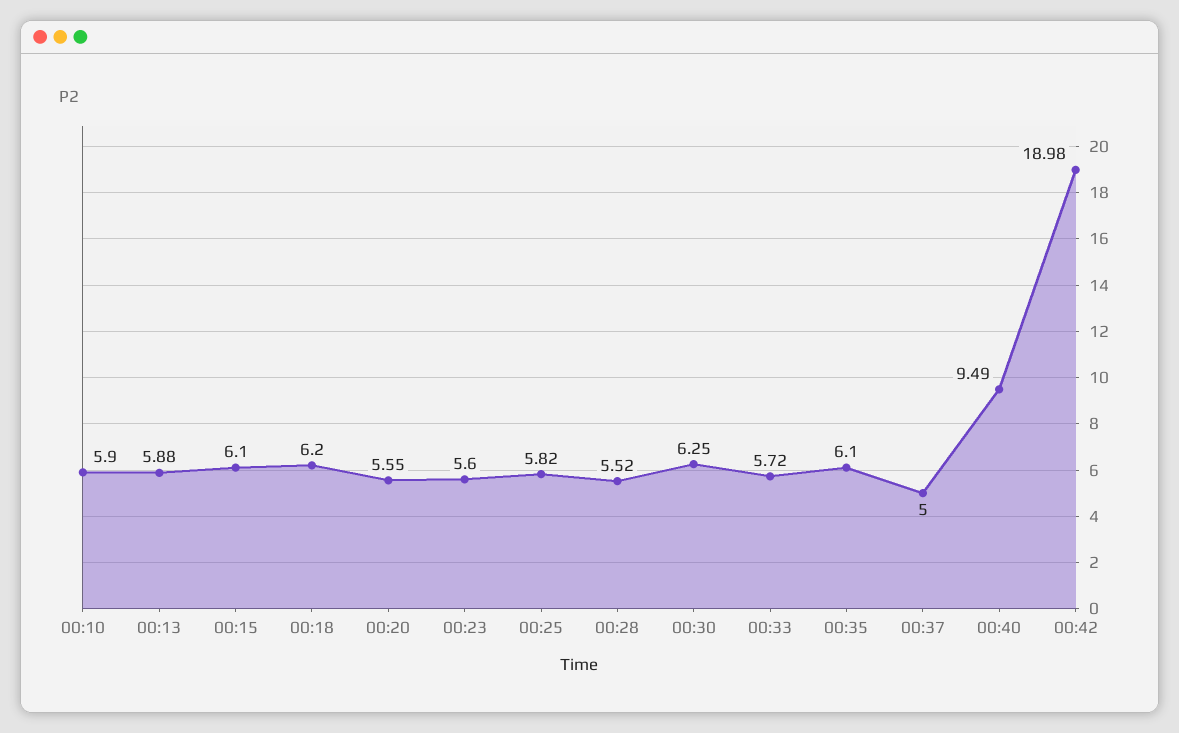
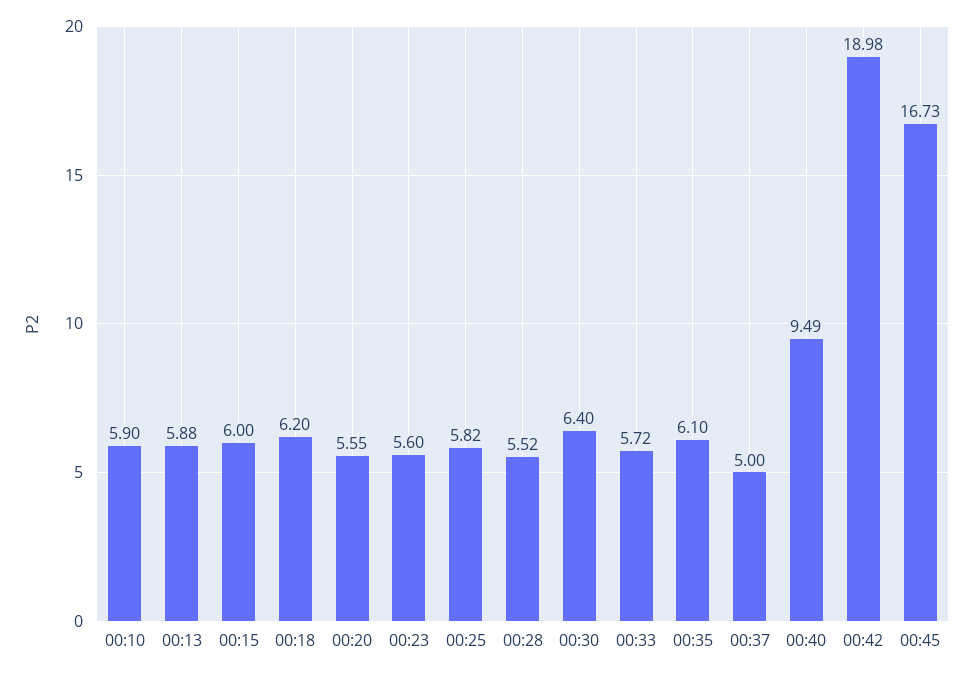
00:15: 6.1 -> 6
00:30: 6.25 -> 6.4
00:45: none -> 16.73

